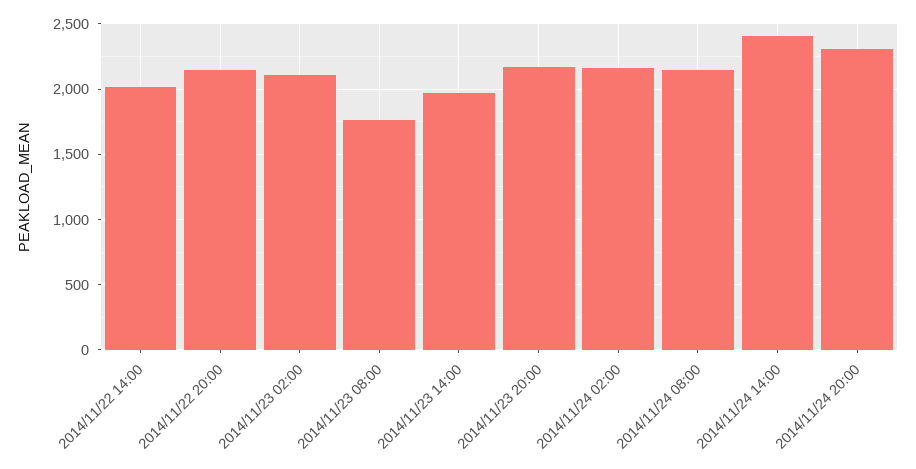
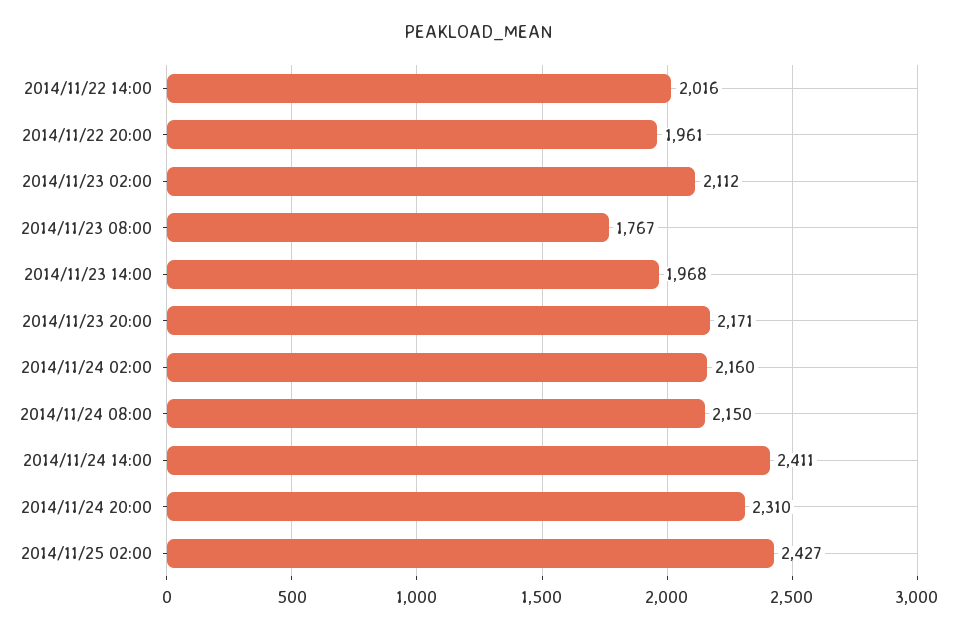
2014/11/22 20:00: 2150 -> 1961
2014/11/25 02:00: none -> 2427

